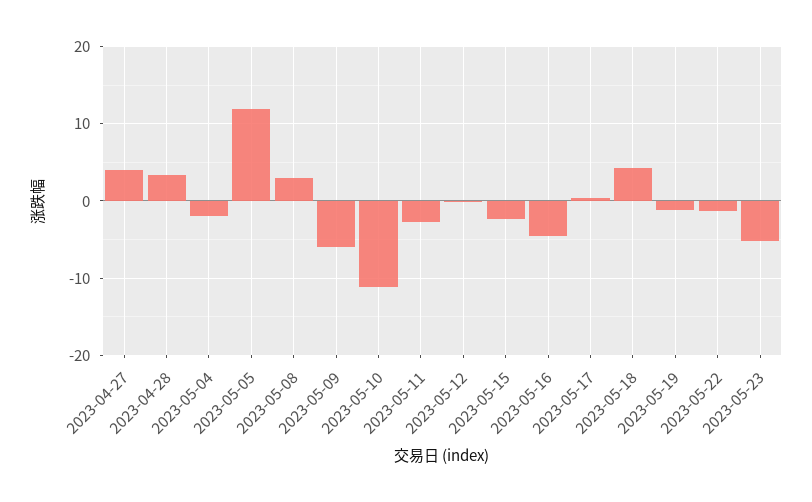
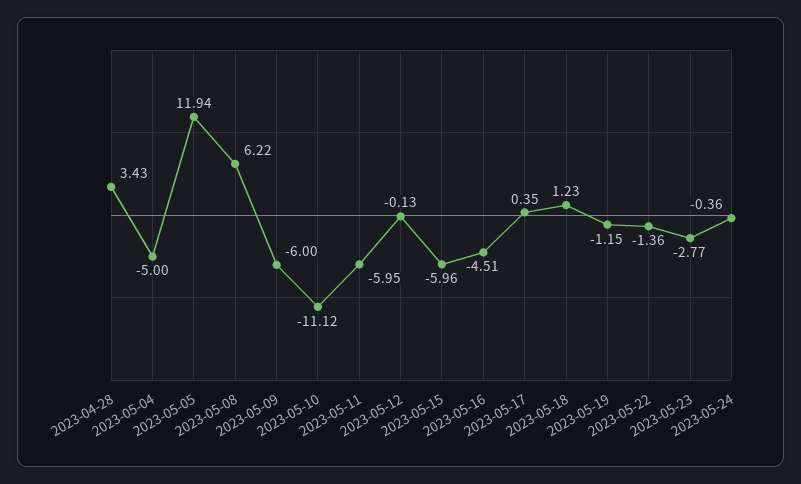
2023-04-27: 4 -> none
2023-05-04: -2 -> -5
2023-05-08: 3 -> 6.22
2023-05-11: -3 -> -5.95
2023-05-15: -2 -> -5.96
2023-05-18: 4 -> 1.23
2023-05-23: -5 -> -2.77
2023-05-24: none -> -0.36

